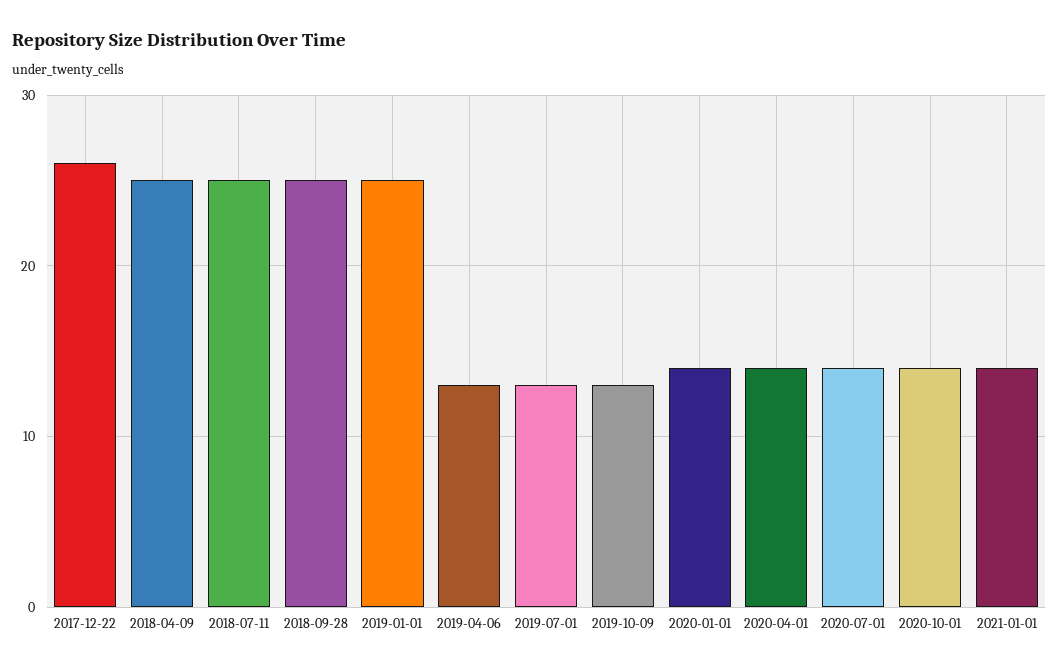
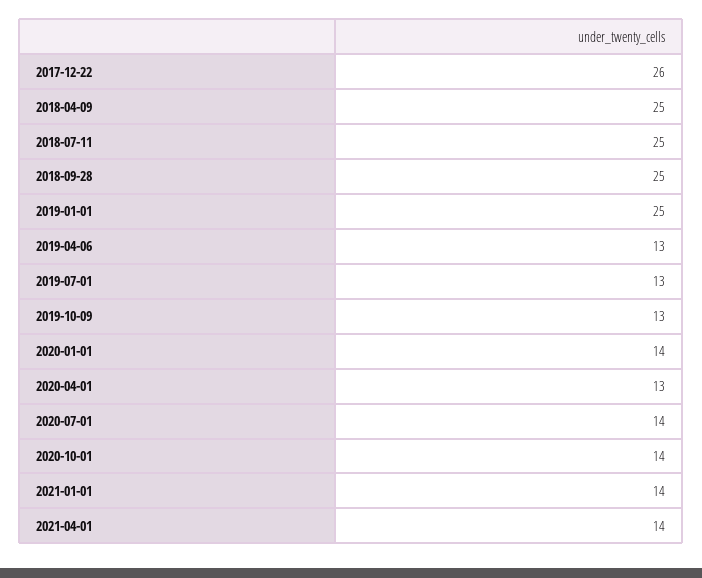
2020-04-01: 14 -> 13
2021-04-01: none -> 14

